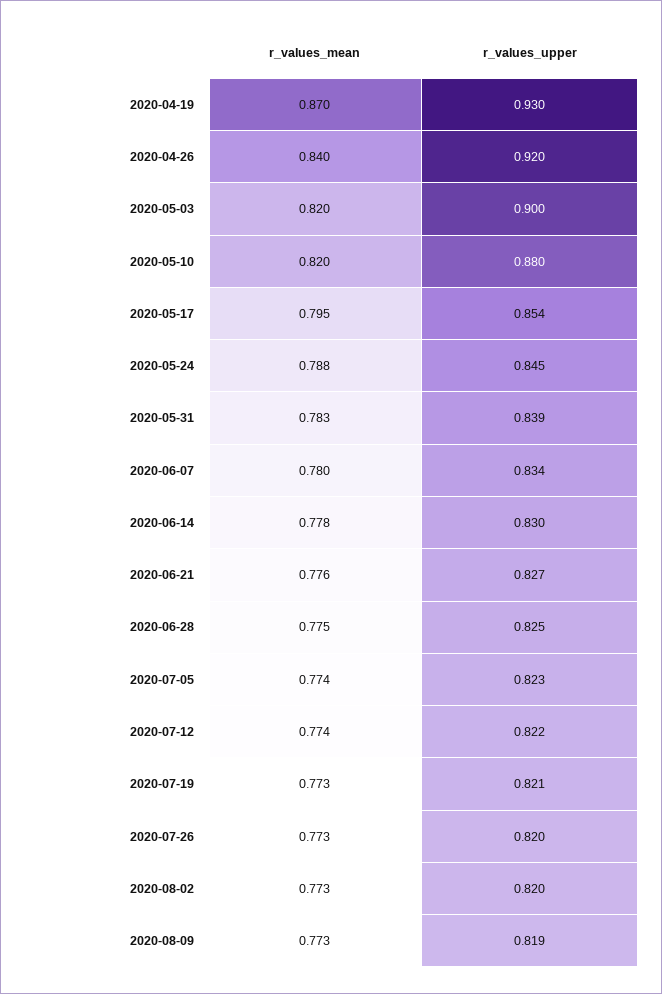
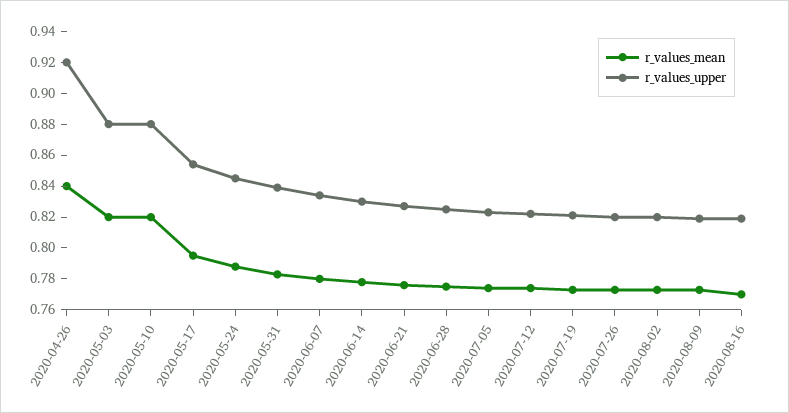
r_values_mean, 2020-04-19: 0.87 -> none
r_values_upper, 2020-04-19: 0.93 -> none
r_values_upper, 2020-05-03: 0.9 -> 0.88
r_values_mean, 2020-08-16: none -> 0.77
r_values_upper, 2020-08-16: none -> 0.82

